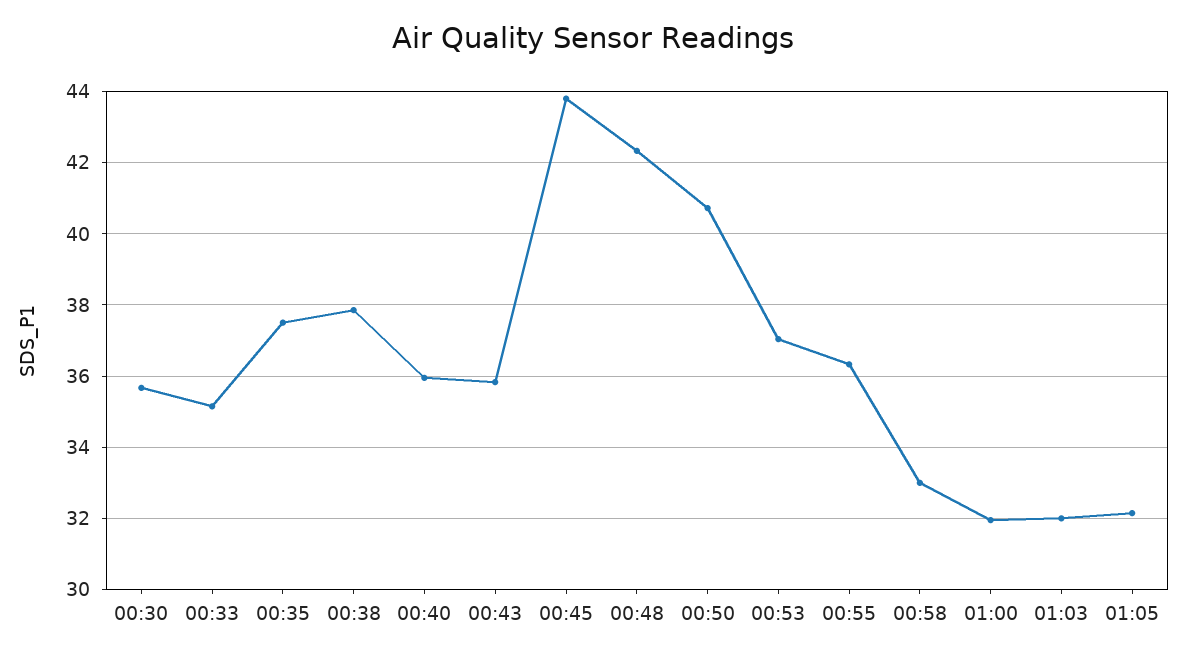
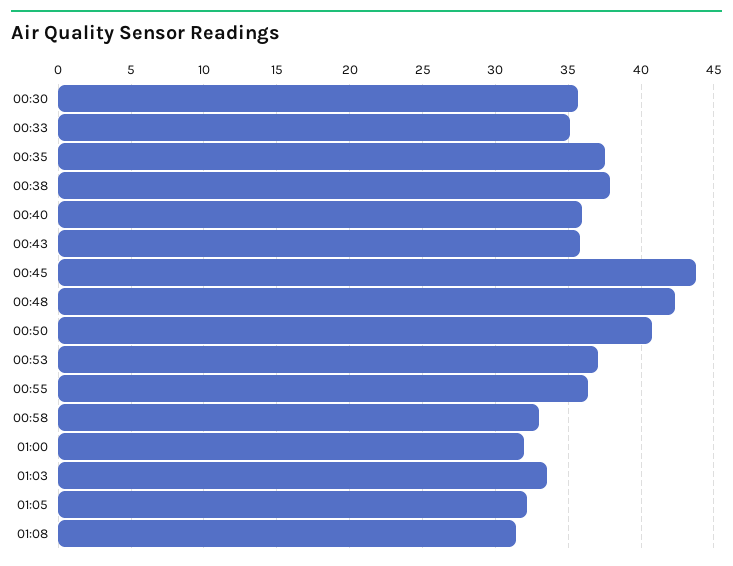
01:03: 32 -> 33.5
01:08: none -> 31.5

